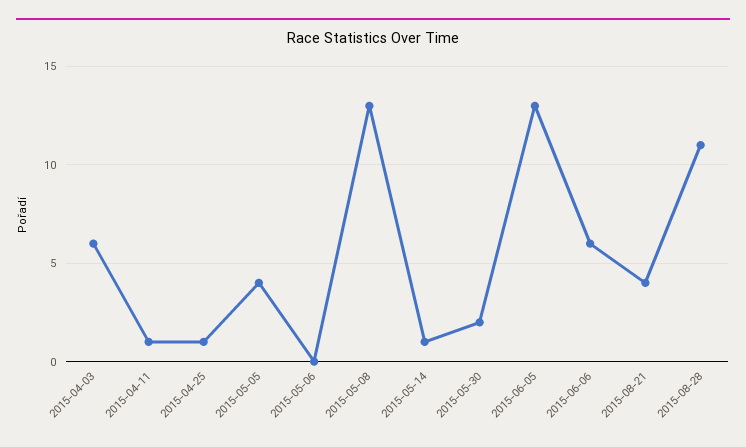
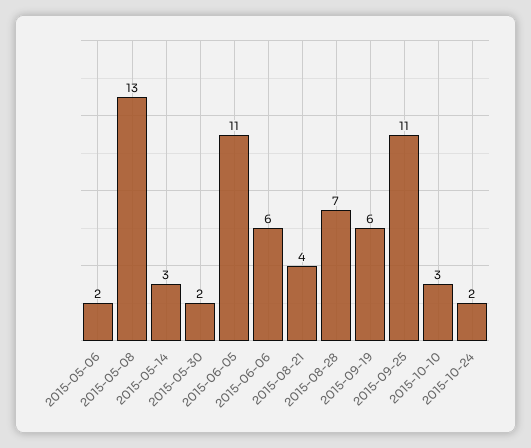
2015-04-03: 6 -> none
2015-04-11: 1 -> none
2015-04-25: 1 -> none
2015-05-05: 4 -> none
2015-05-06: 0 -> 2
2015-05-14: 1 -> 3
2015-06-05: 13 -> 11
2015-08-28: 11 -> 7
2015-09-19: none -> 6
2015-09-25: none -> 11
2015-10-10: none -> 3
2015-10-24: none -> 2

